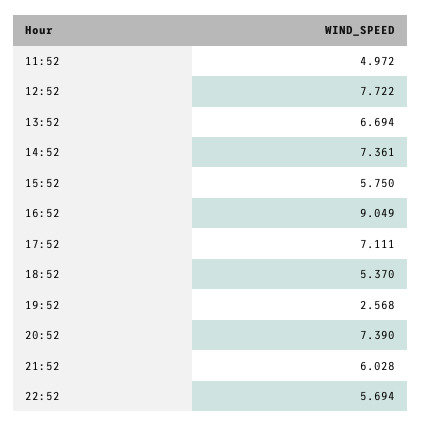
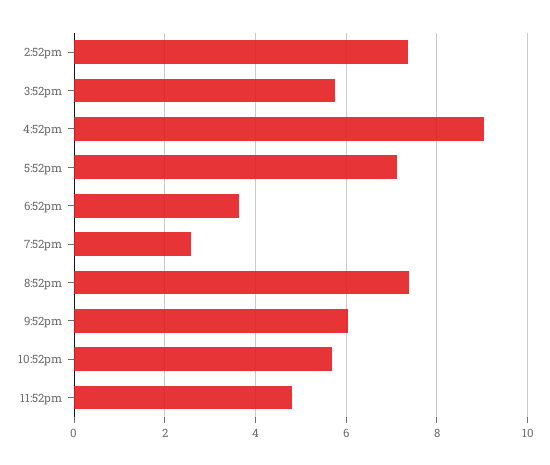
11:52: 4.972 -> none
12:52: 7.722 -> none
13:52: 6.694 -> none
18:52: 5.37 -> 3.6
11:52pm: none -> 4.8

